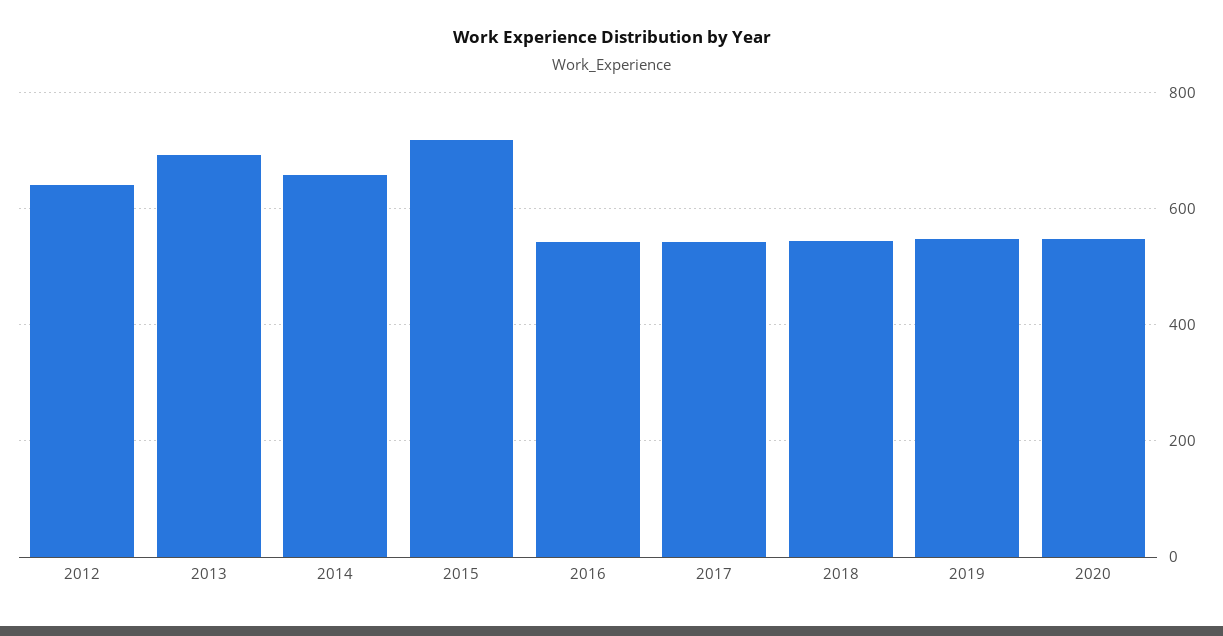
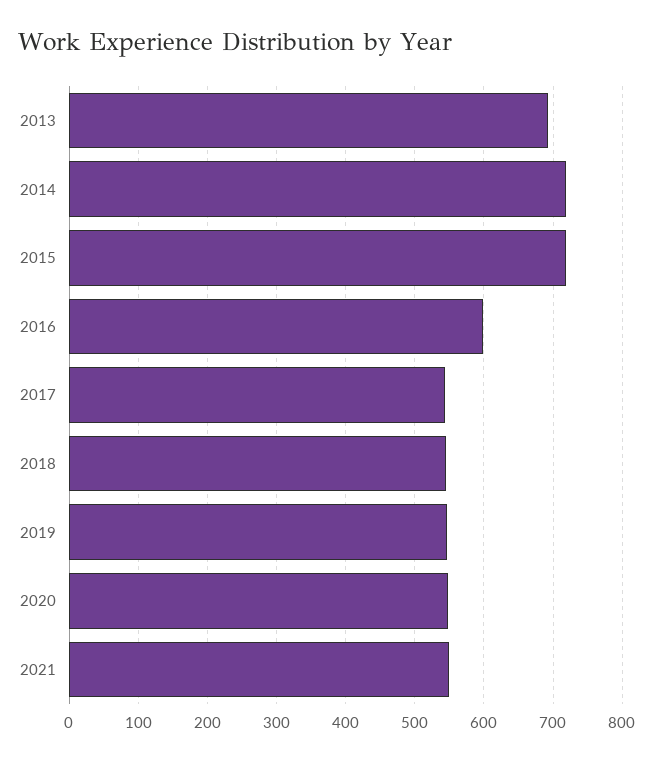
2012: 640 -> none
2014: 660 -> 720
2016: 540 -> 600
2021: none -> 550

